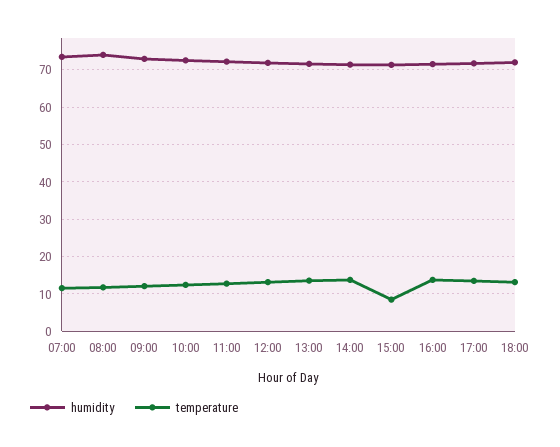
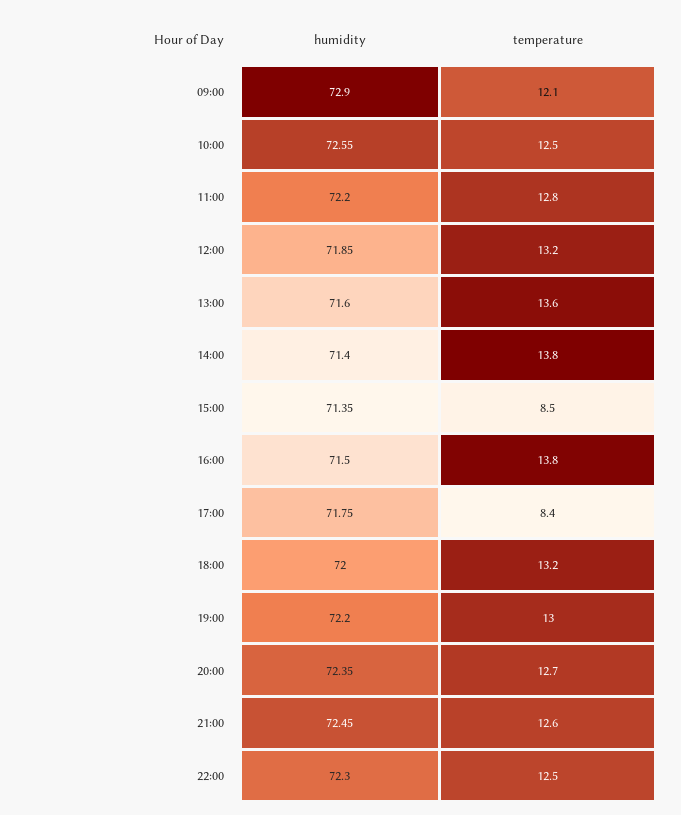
humidity, 07:00: 74 -> none
temperature, 07:00: 12 -> none
humidity, 08:00: 74 -> none
temperature, 08:00: 12 -> none
temperature, 17:00: 14 -> 8.4
humidity, 19:00: none -> 72.2
temperature, 19:00: none -> 13
humidity, 20:00: none -> 72.35
temperature, 20:00: none -> 12.7
humidity, 21:00: none -> 72.45
temperature, 21:00: none -> 12.6
humidity, 22:00: none -> 72.3
temperature, 22:00: none -> 12.5

